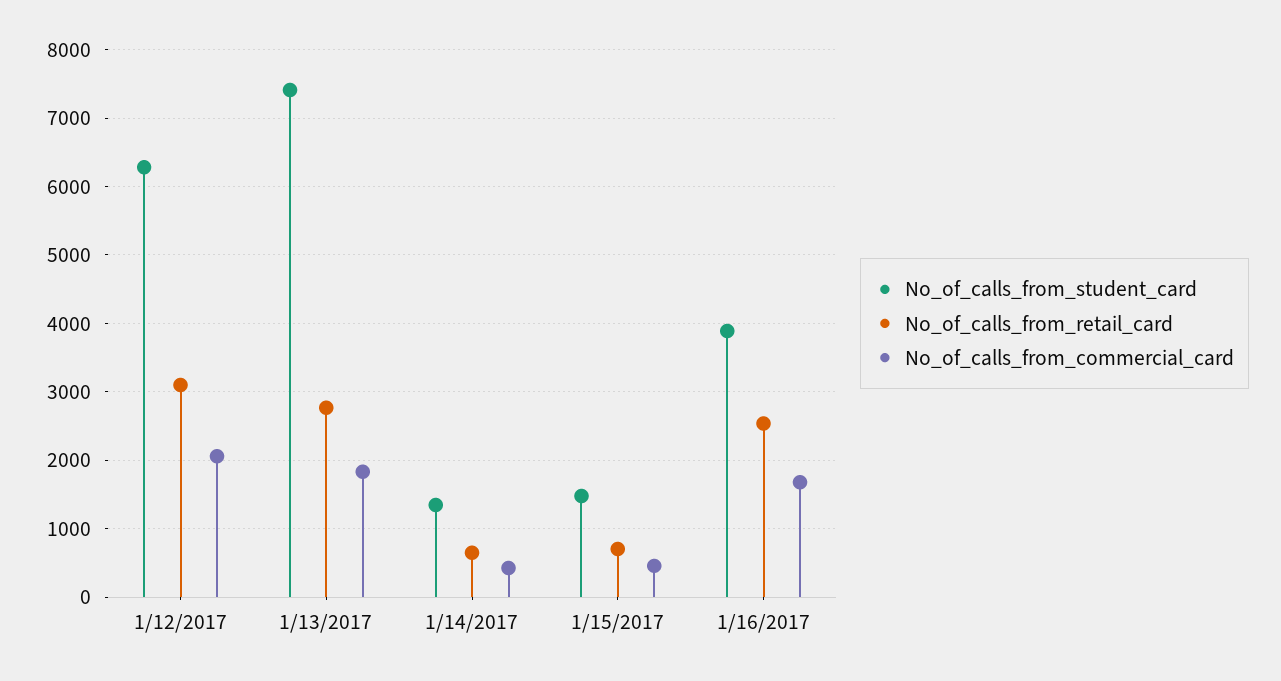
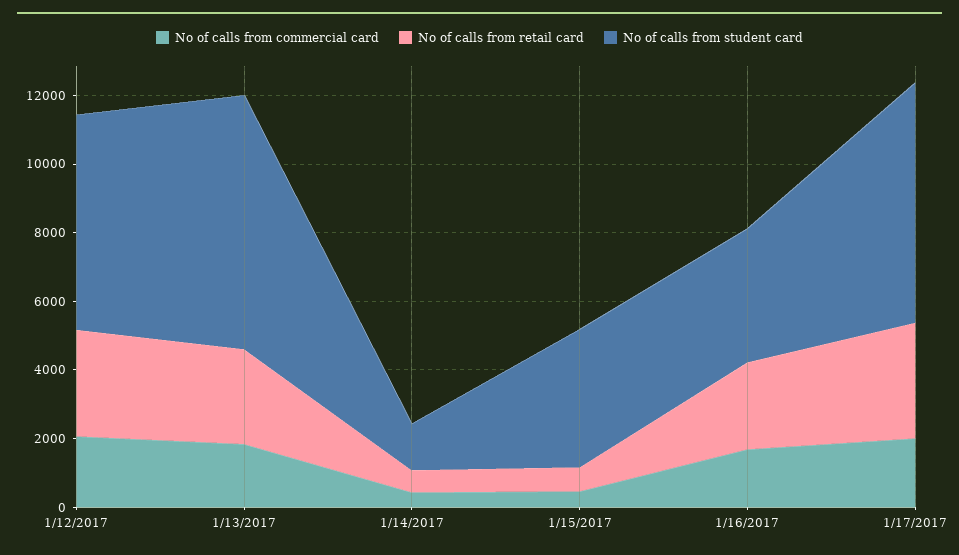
No_of_calls_from_student_card, 1/15/2017: 1500 -> 4000
No_of_calls_from_commercial_card, 1/17/2017: none -> 2000
No_of_calls_from_retail_card, 1/17/2017: none -> 3500
No_of_calls_from_student_card, 1/17/2017: none -> 7000

